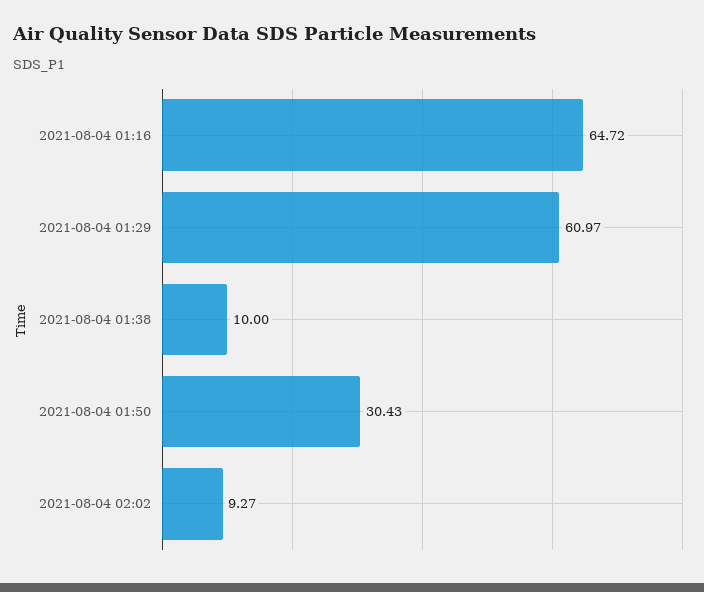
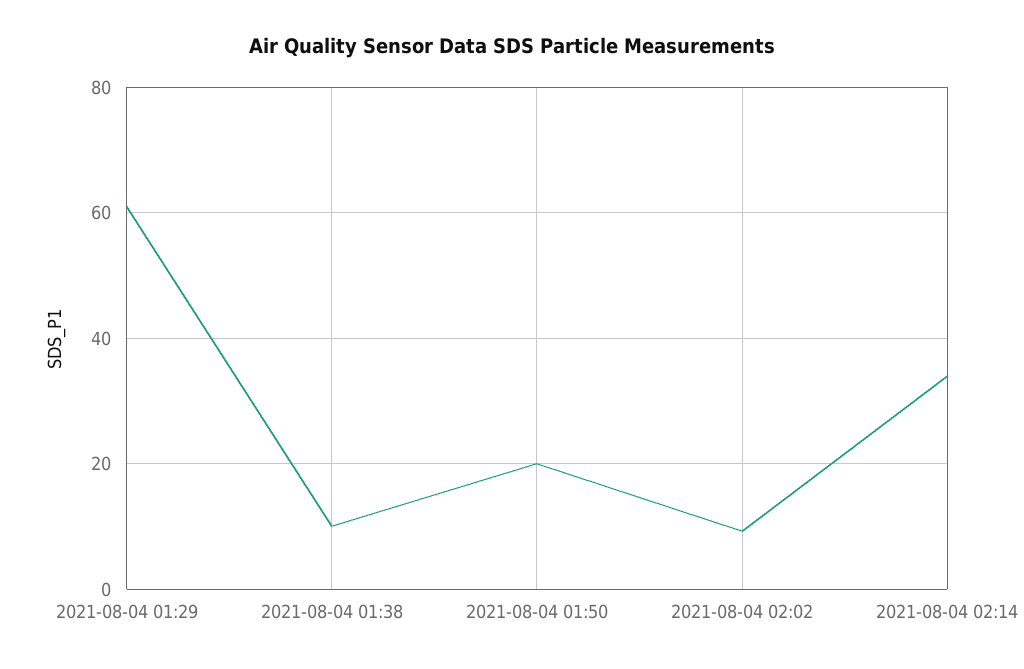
2021-08-04 01:16: 64.72 -> none
2021-08-04 01:50: 30.43 -> 20
2021-08-04 02:14: none -> 34

